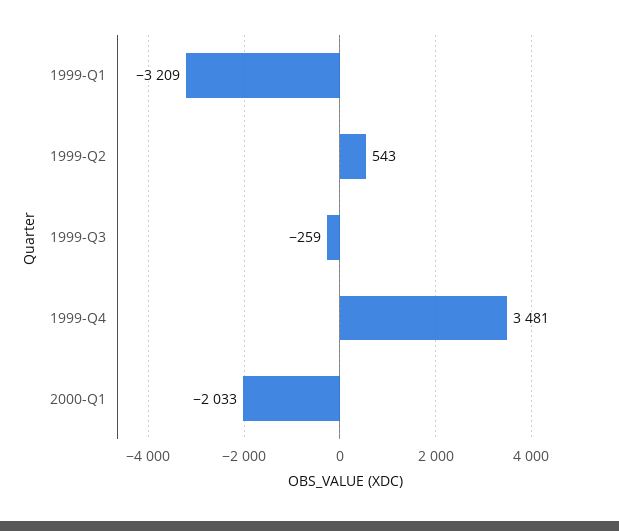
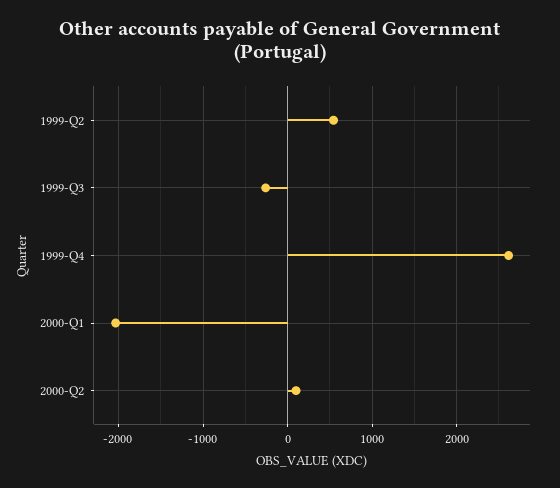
1999-Q1: -3209 -> none
1999-Q4: 3481 -> 2600
2000-Q2: none -> 100

